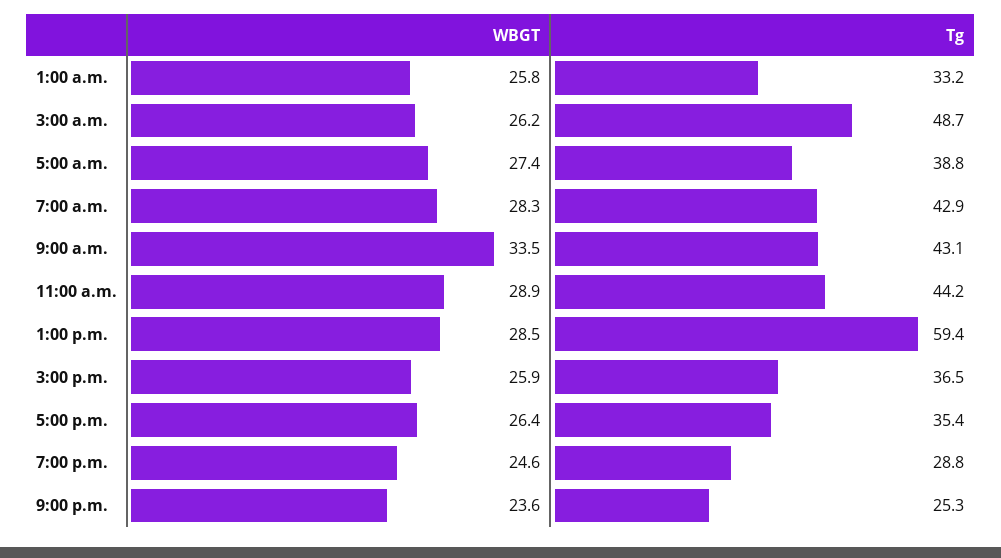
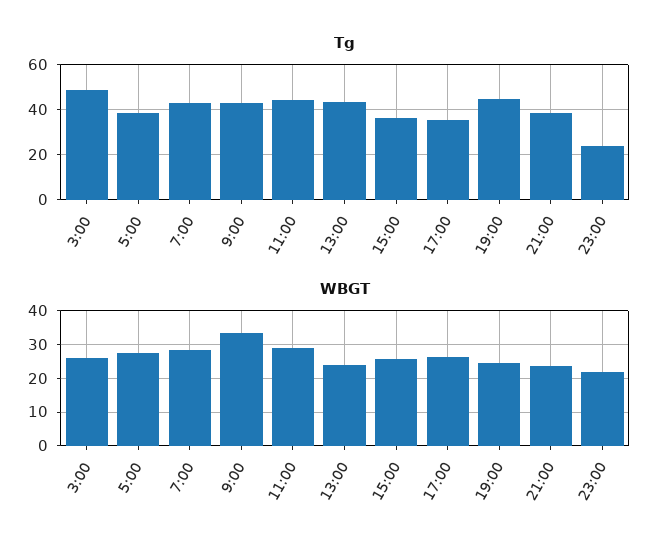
WBGT, 1:00 a.m.: 25.8 -> none
Tg, 1:00 a.m.: 33.2 -> none
WBGT, 1:00 p.m.: 28.5 -> 24
Tg, 1:00 p.m.: 59.4 -> 45
Tg, 7:00 p.m.: 28.8 -> 45
Tg, 9:00 p.m.: 25.3 -> 40
Tg, 23:00: none -> 25
WBGT, 23:00: none -> 22

